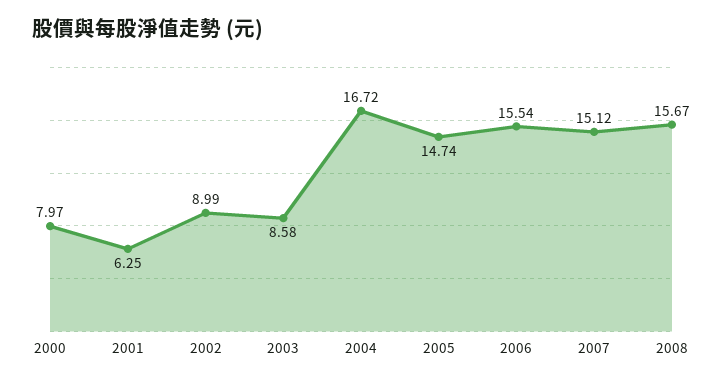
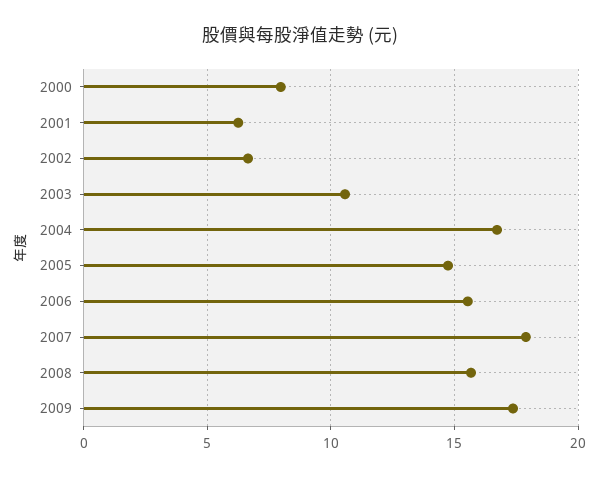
2002: 8.99 -> 6.5
2003: 8.58 -> 10.5
2007: 15.12 -> 18
2009: none -> 17.5

